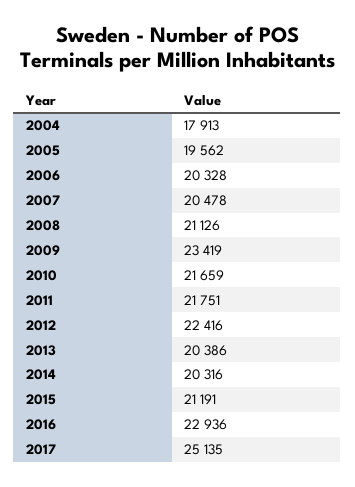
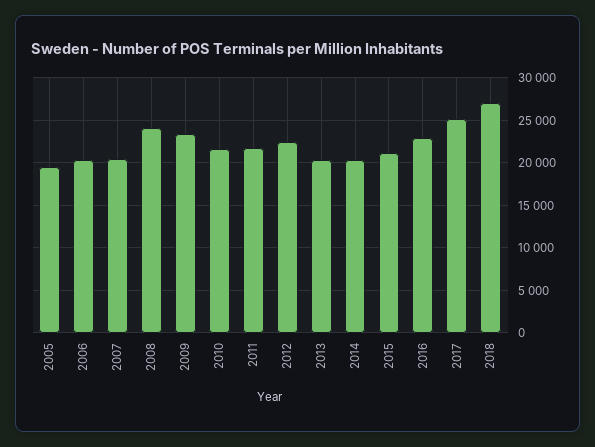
2004: 17913 -> none
2008: 21126 -> 24000
2018: none -> 27000

